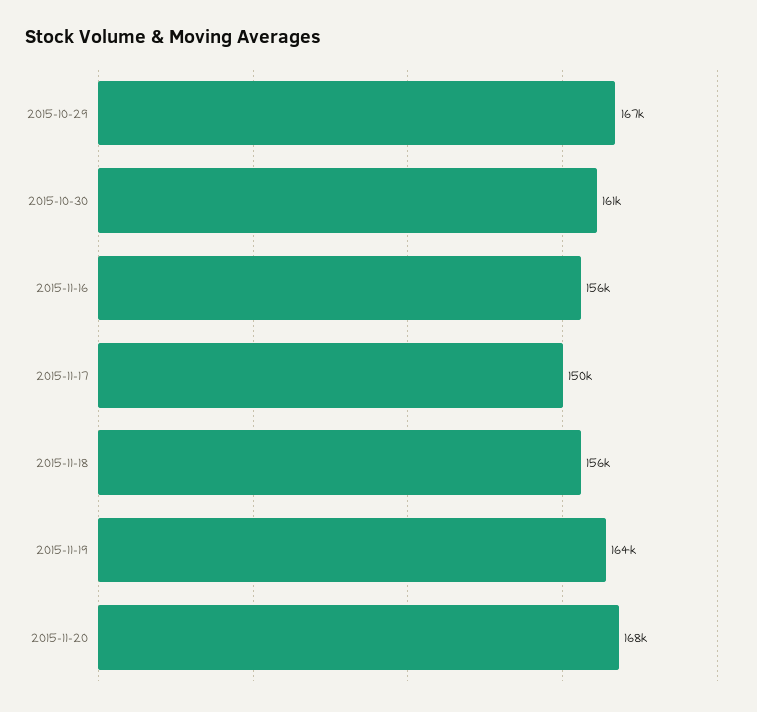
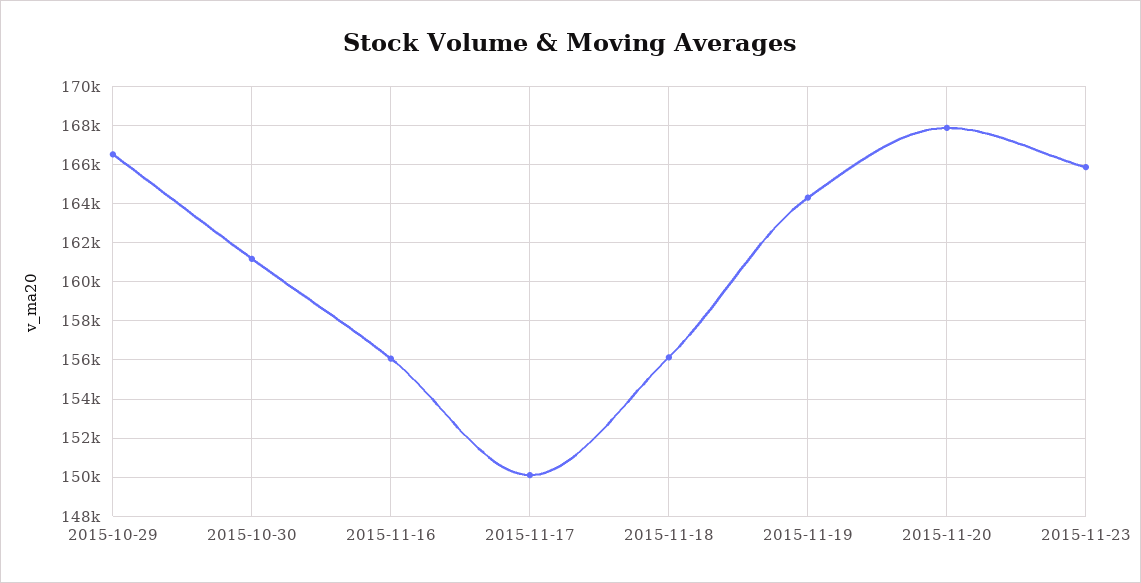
2015-11-23: none -> 166000

